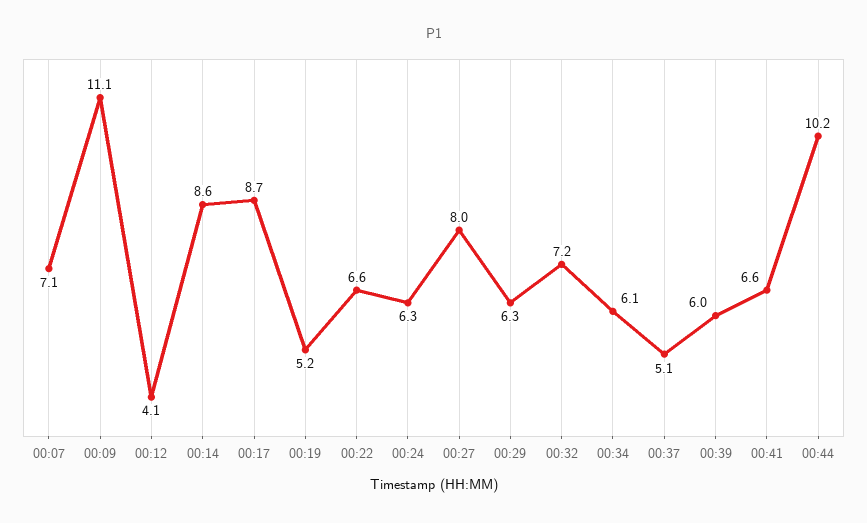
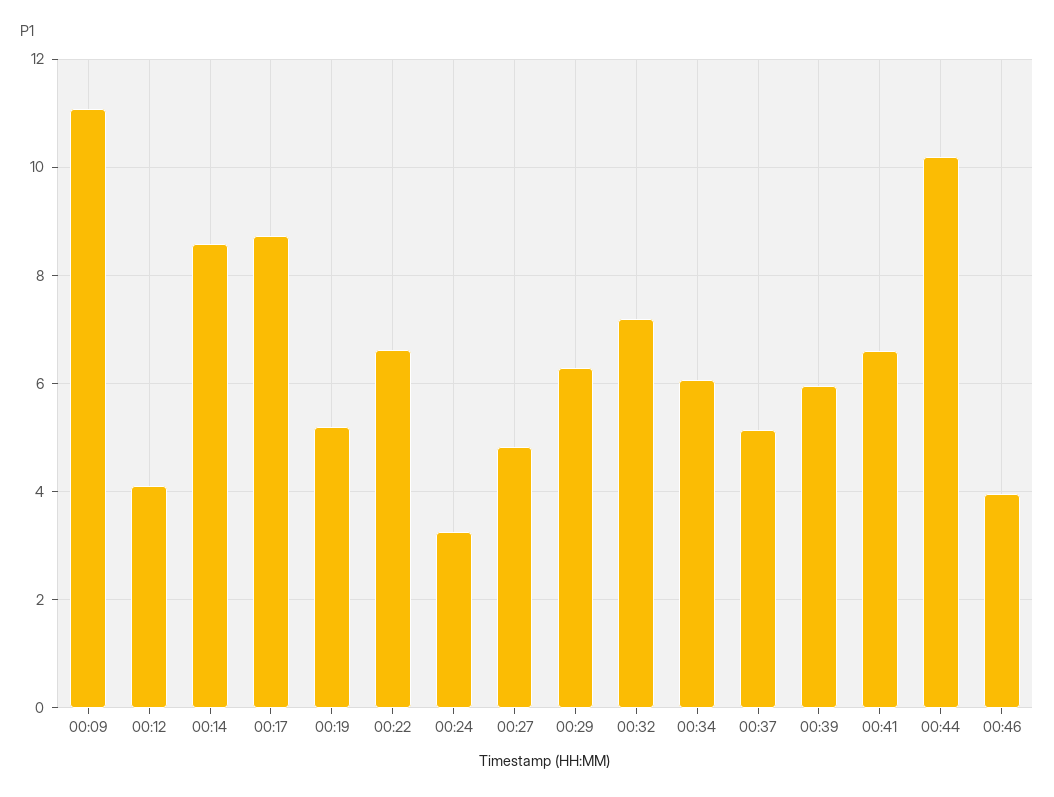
00:07: 7.1 -> none
00:24: 6.3 -> 3.2
00:27: 8 -> 4.8
00:46: none -> 4

